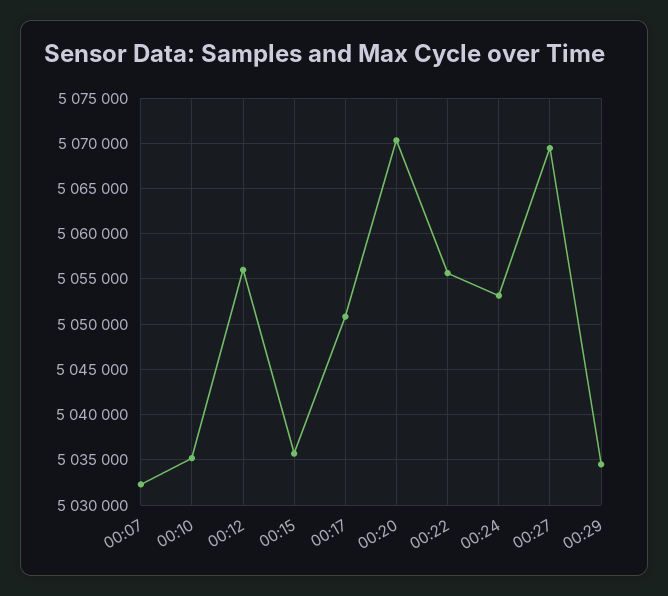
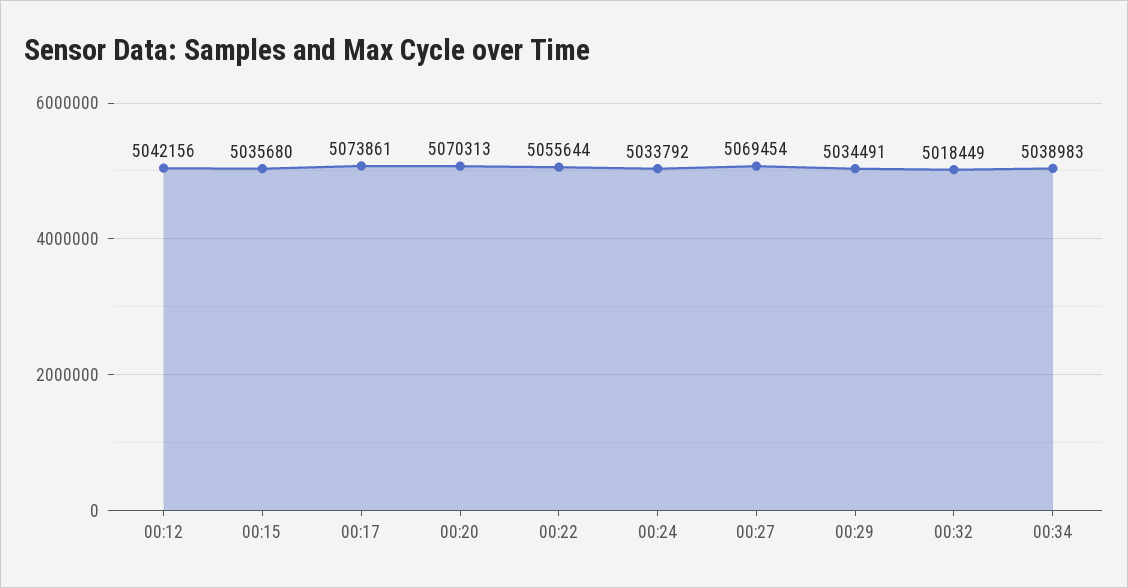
00:07: 5032000 -> none
00:10: 5035000 -> none
00:12: 5056000 -> 5042156
00:17: 5051000 -> 5073861
00:24: 5053000 -> 5033792
00:32: none -> 5018449
00:34: none -> 5038983

